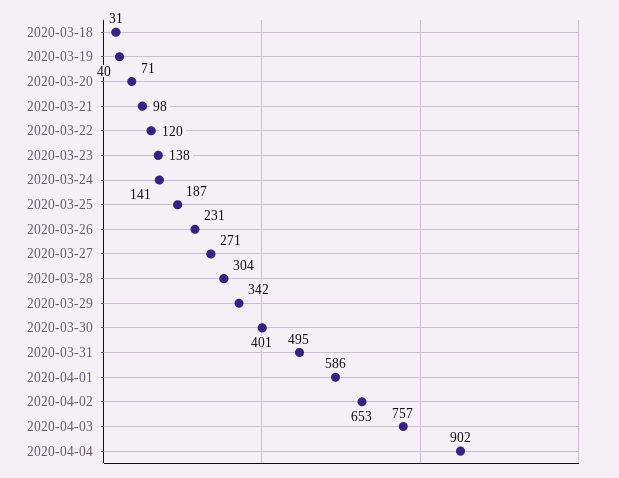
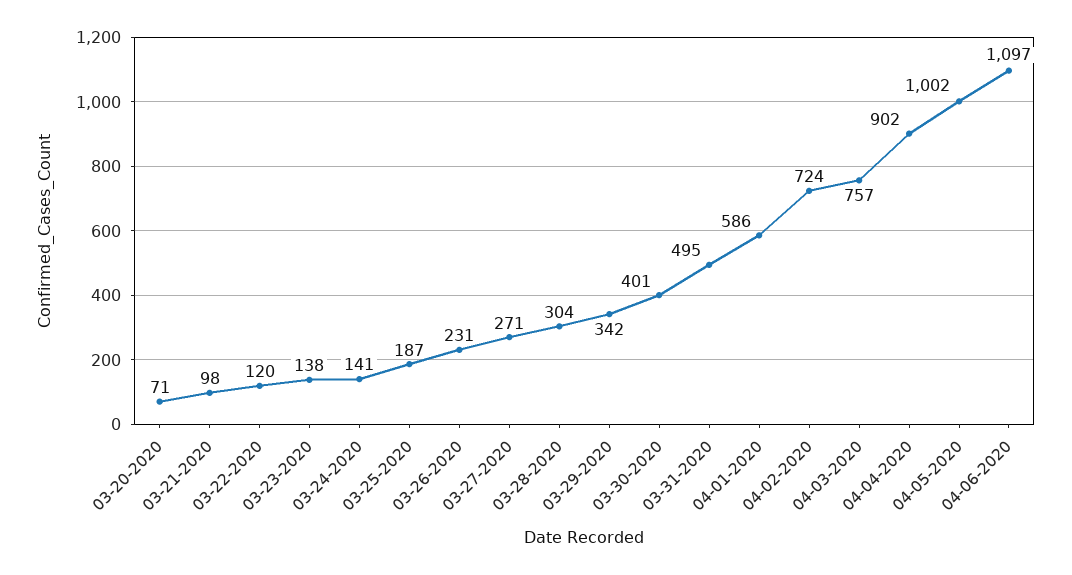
2020-03-18: 31 -> none
2020-03-19: 40 -> none
2020-04-02: 653 -> 724
04-05-2020: none -> 1002
04-06-2020: none -> 1097

